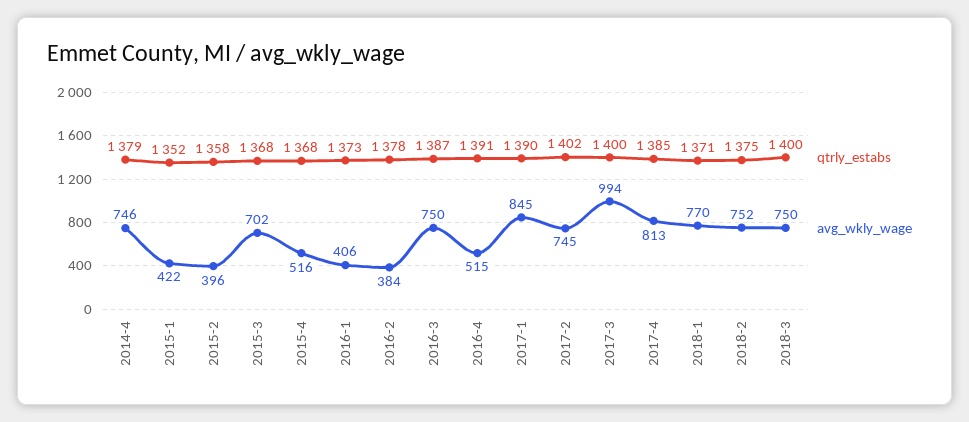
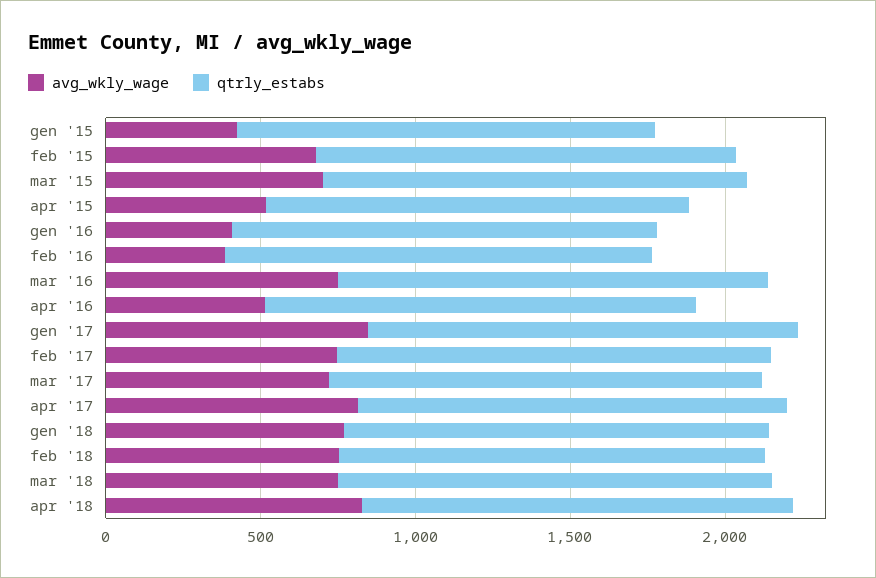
qtrly_estabs, 2014-4: 1379 -> none
avg_wkly_wage, 2014-4: 746 -> none
avg_wkly_wage, 2015-2: 396 -> 700
avg_wkly_wage, 2017-3: 994 -> 700
avg_wkly_wage, apr '18: none -> 800
qtrly_estabs, apr '18: none -> 1400

